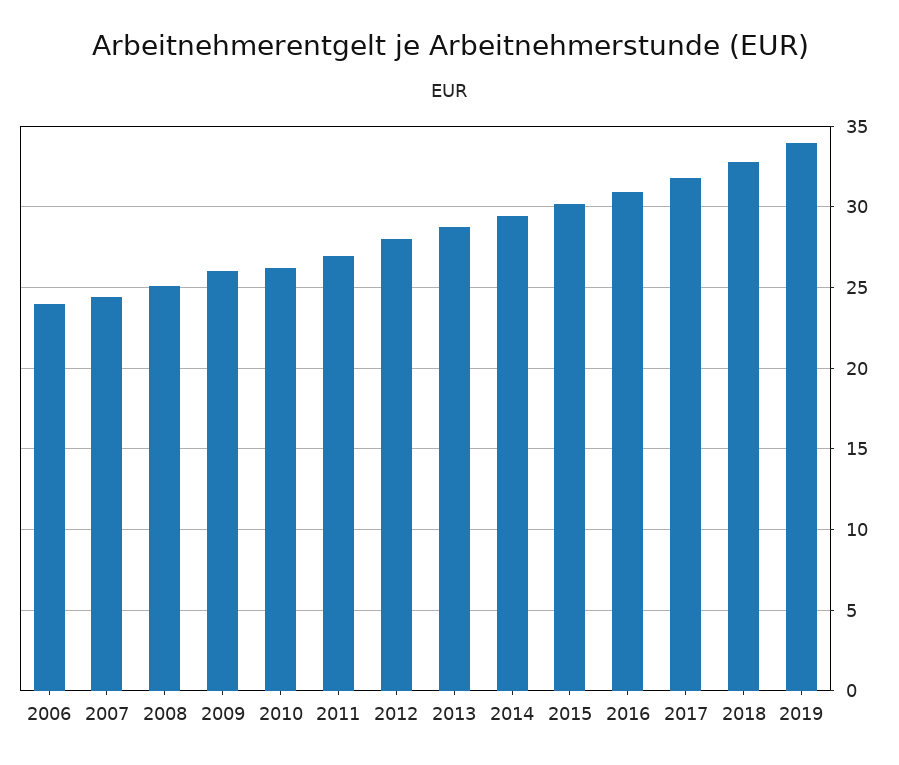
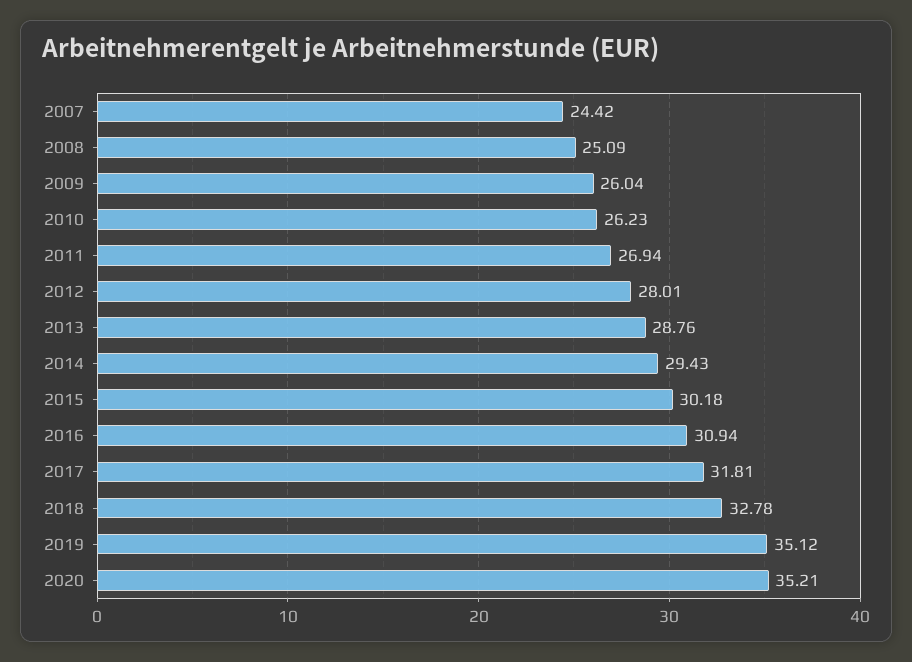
2006: 24 -> none
2019: 34 -> 35.12
2020: none -> 35.21

